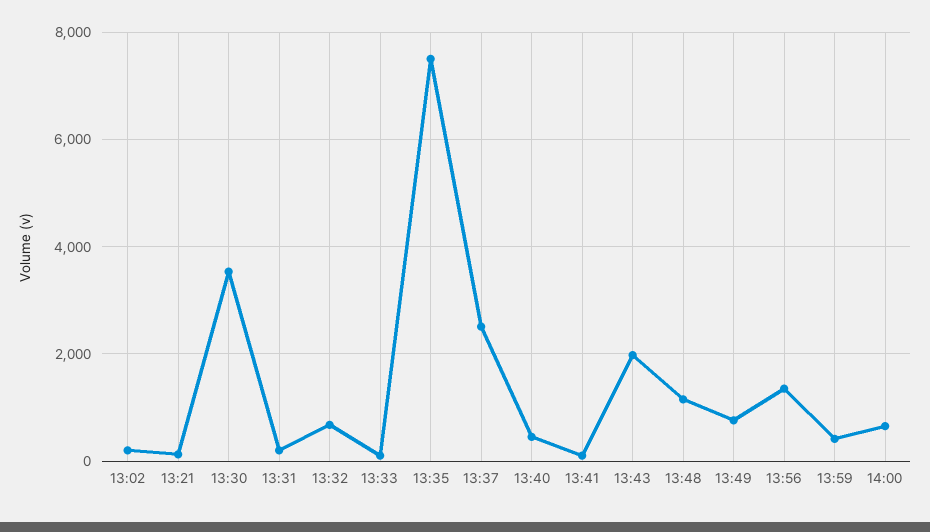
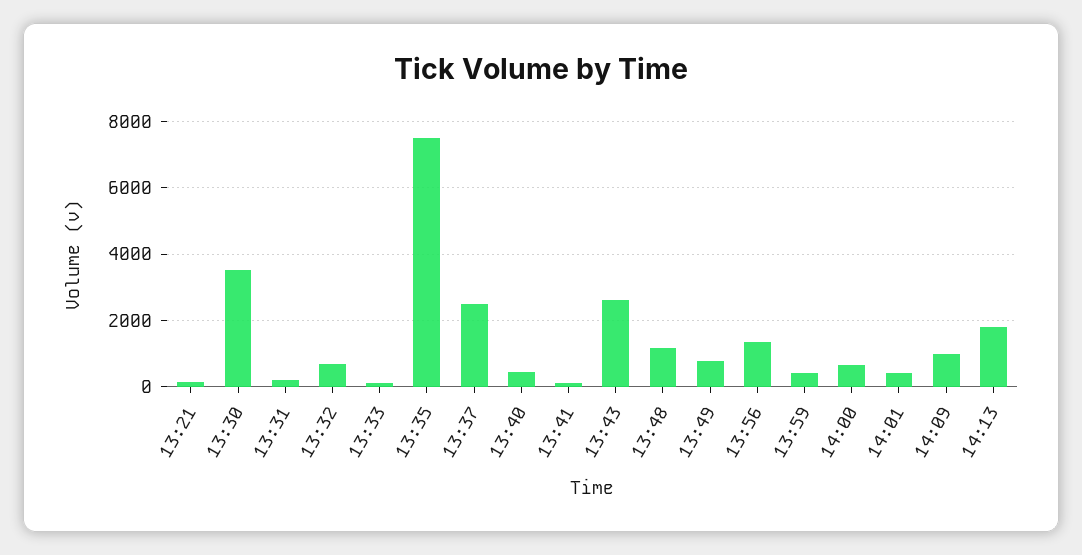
13:02: 200 -> none
13:43: 2000 -> 2600
14:01: none -> 400
14:09: none -> 1000
14:13: none -> 1800

